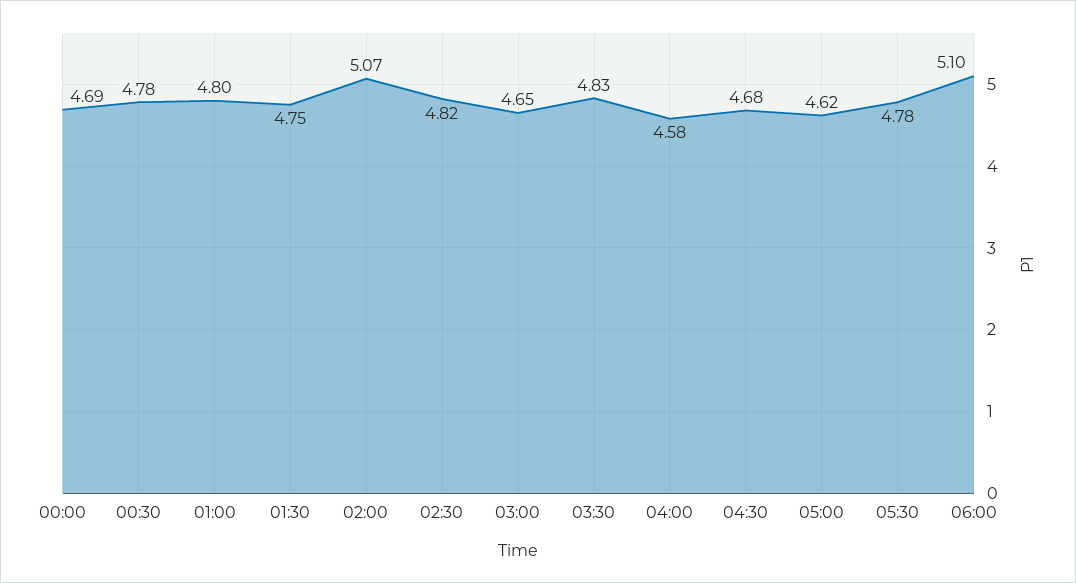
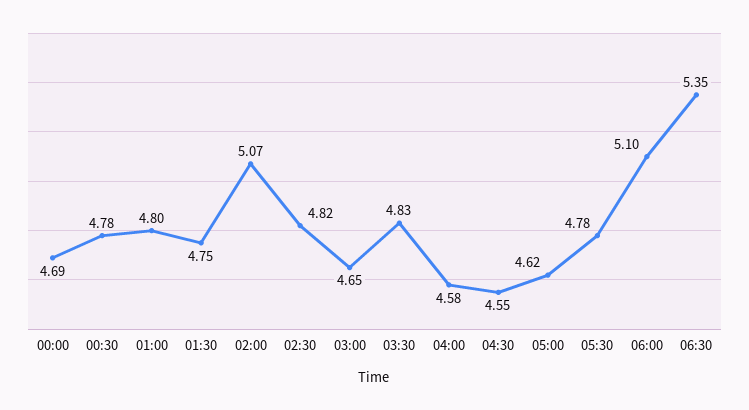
04:30: 4.68 -> 4.55
06:30: none -> 5.35

